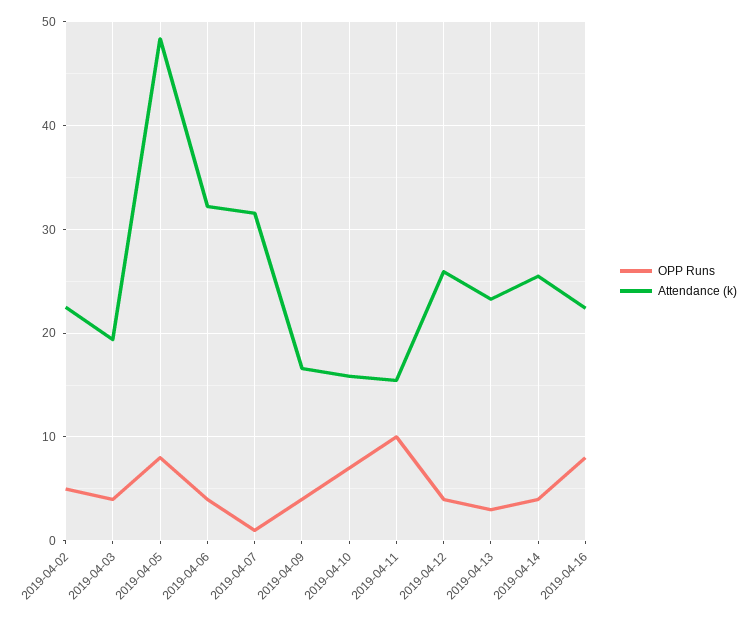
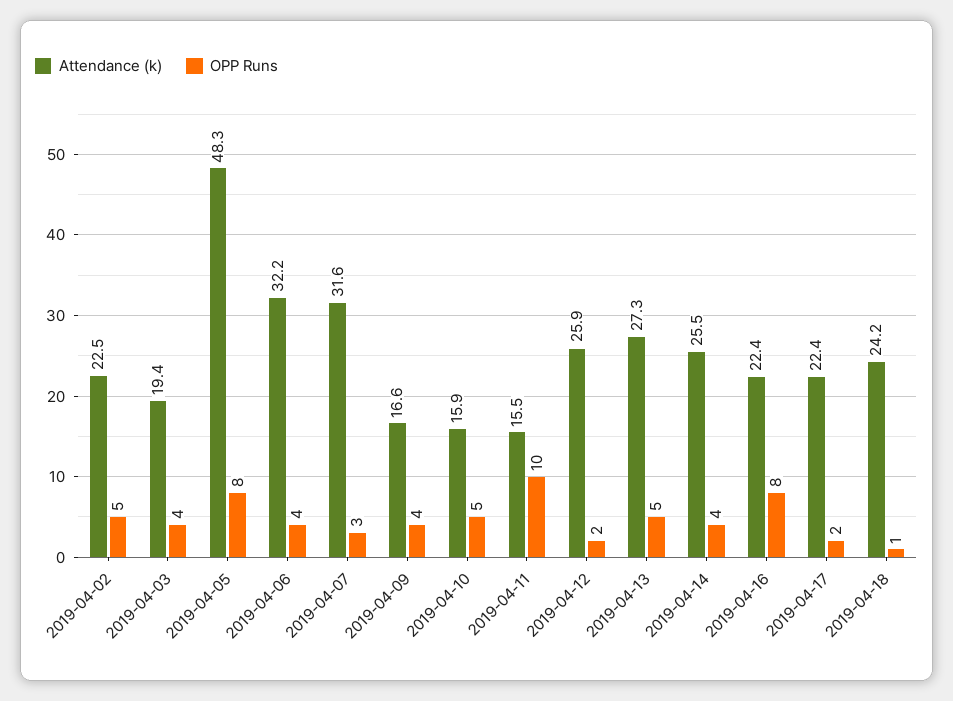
OPP Runs, 2019-04-07: 1 -> 3
OPP Runs, 2019-04-10: 7 -> 5
OPP Runs, 2019-04-12: 4 -> 2
OPP Runs, 2019-04-13: 3 -> 5
Attendance (k), 2019-04-13: 23 -> 27.3
Attendance (k), 2019-04-17: none -> 22.4
OPP Runs, 2019-04-17: none -> 2
Attendance (k), 2019-04-18: none -> 24.2
OPP Runs, 2019-04-18: none -> 1

